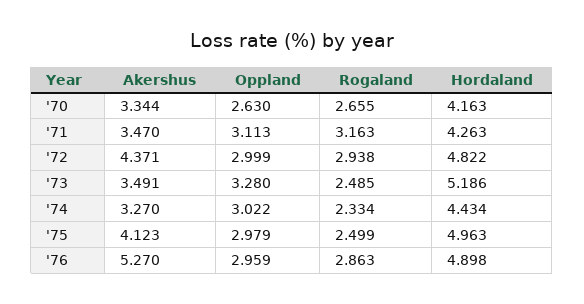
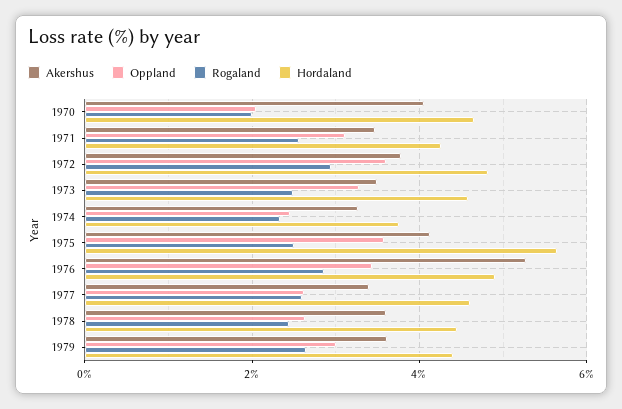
Akershus, '70: 3.344 -> 4
Oppland, '70: 2.63 -> 2
Rogaland, '70: 2.655 -> 2
Hordaland, '70: 4.163 -> 4.6
Rogaland, '71: 3.163 -> 2.6
Akershus, '72: 4.371 -> 3.8
Oppland, '72: 2.999 -> 3.6
Hordaland, '73: 5.186 -> 4.6
Oppland, '74: 3.022 -> 2.4
Hordaland, '74: 4.434 -> 3.8
Oppland, '75: 2.979 -> 3.6
Hordaland, '75: 4.963 -> 5.6
Oppland, '76: 2.959 -> 3.4
Akershus, 1977: none -> 3.4
Oppland, 1977: none -> 2.6
Rogaland, 1977: none -> 2.6
Hordaland, 1977: none -> 4.6
Akershus, 1978: none -> 3.6
Oppland, 1978: none -> 2.6
Rogaland, 1978: none -> 2.4
Hordaland, 1978: none -> 4.4
Akershus, 1979: none -> 3.6
Oppland, 1979: none -> 3
Rogaland, 1979: none -> 2.6
Hordaland, 1979: none -> 4.4

